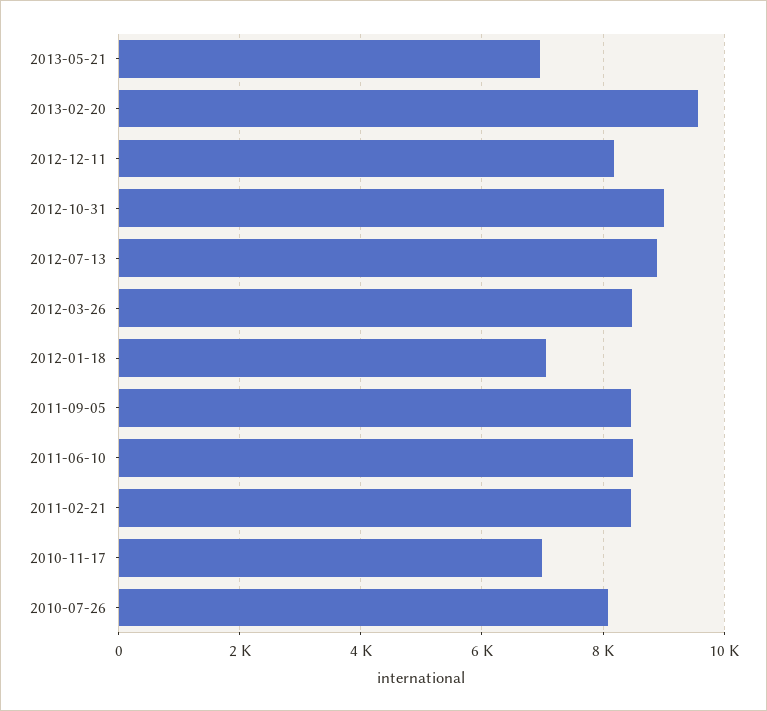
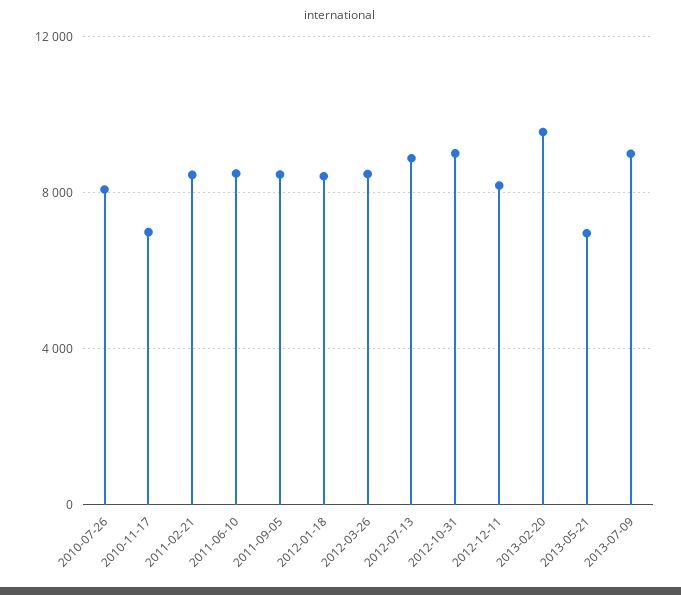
2012-01-18: 7000 -> 8500
2013-07-09: none -> 9000

